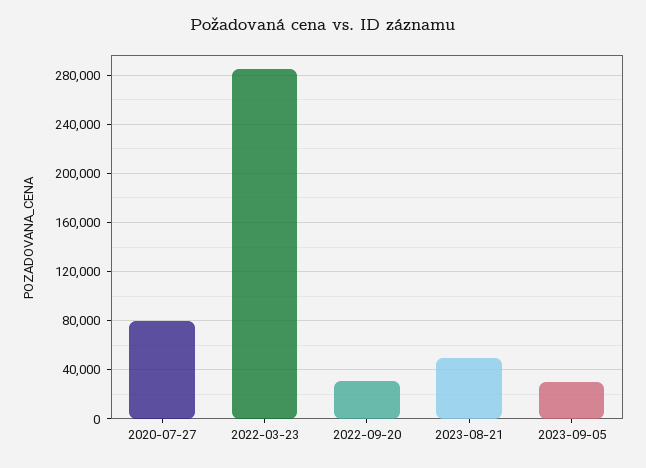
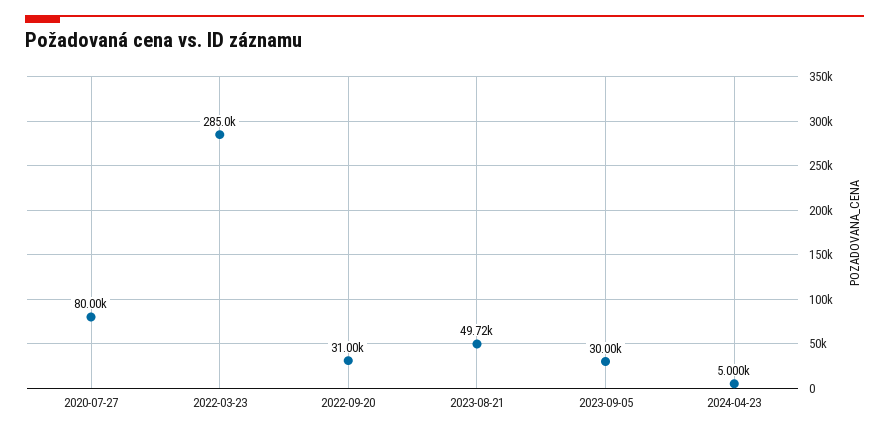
2024-04-23: none -> 5000

